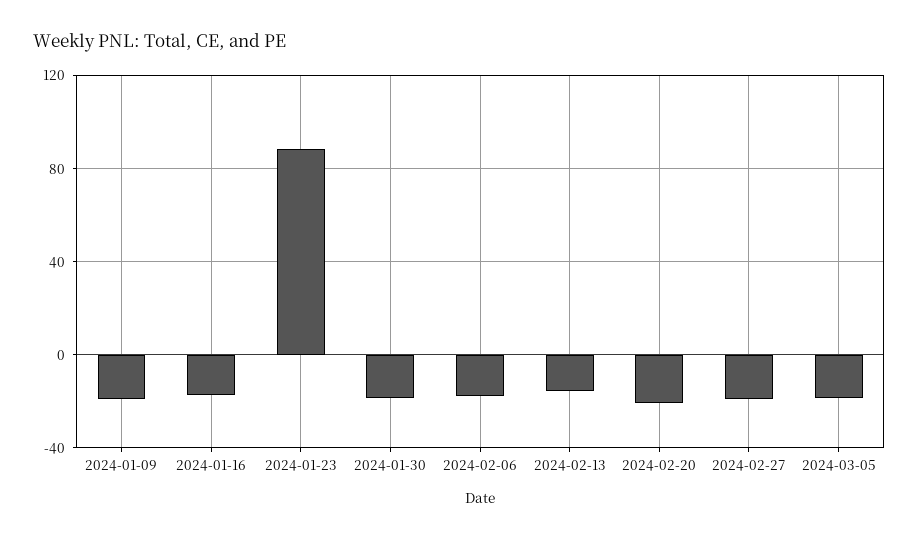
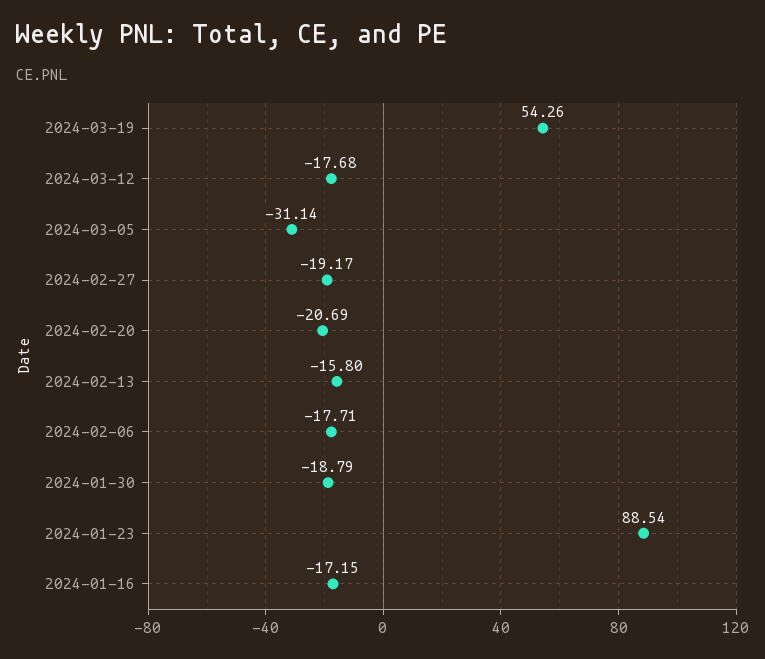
2024-01-09: -20 -> none
2024-03-05: -20 -> -31.14
2024-03-19: none -> 54.26
2024-03-12: none -> -17.68

